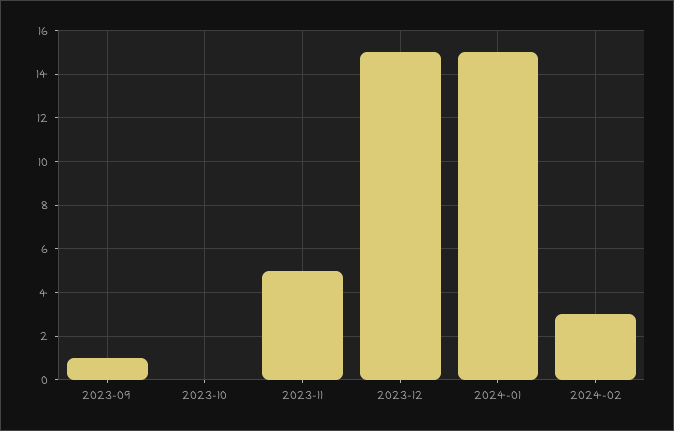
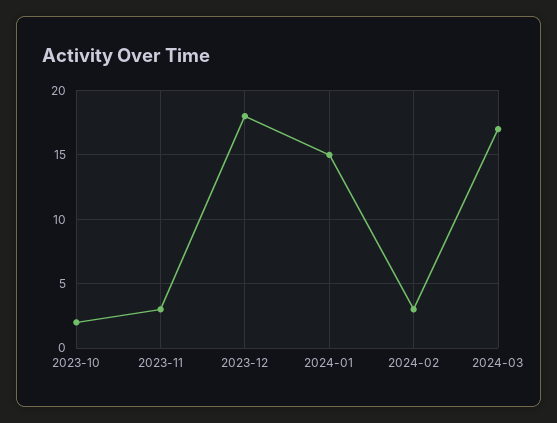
2023-09: 1 -> none
2023-10: 0 -> 2
2023-11: 5 -> 3
2023-12: 15 -> 18
2024-03: none -> 17

